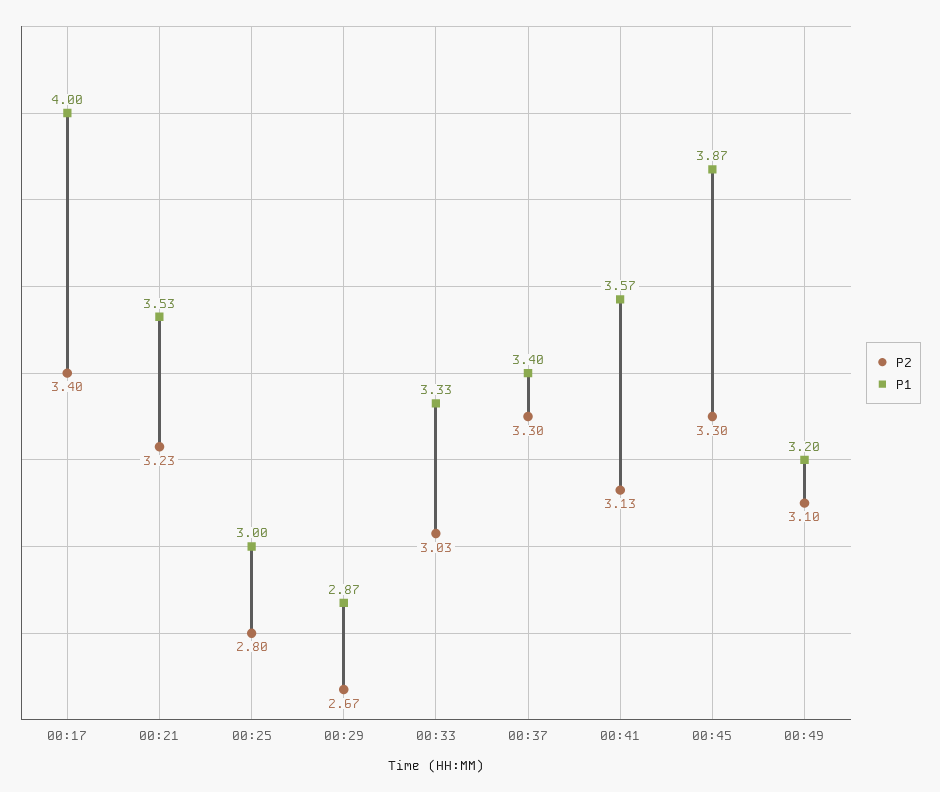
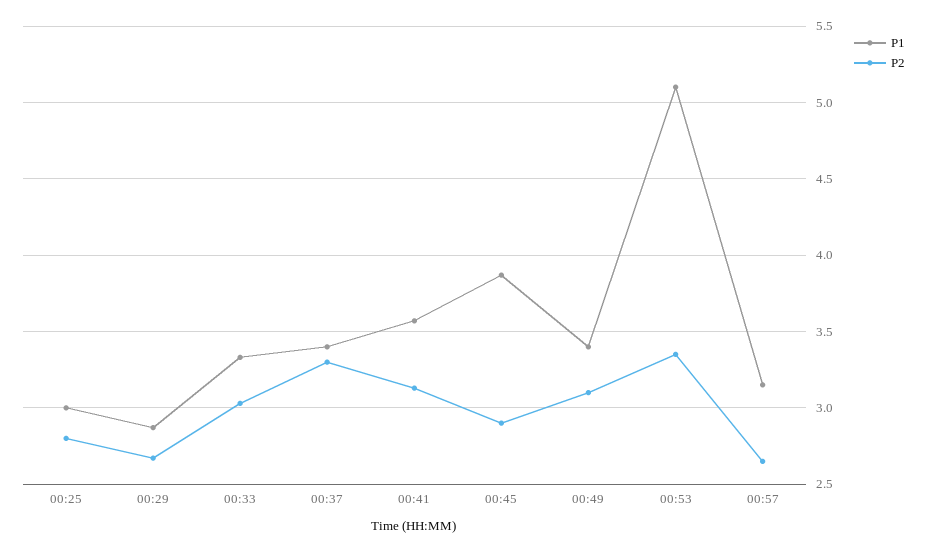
P2, 00:17: 3.4 -> none
P1, 00:17: 4 -> none
P2, 00:21: 3.23 -> none
P1, 00:21: 3.53 -> none
P2, 00:45: 3.3 -> 2.9
P1, 00:49: 3.2 -> 3.4
P1, 00:53: none -> 5.1
P2, 00:53: none -> 3.35
P1, 00:57: none -> 3.15
P2, 00:57: none -> 2.65

